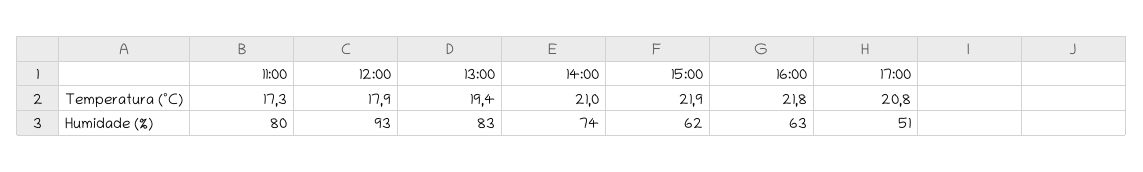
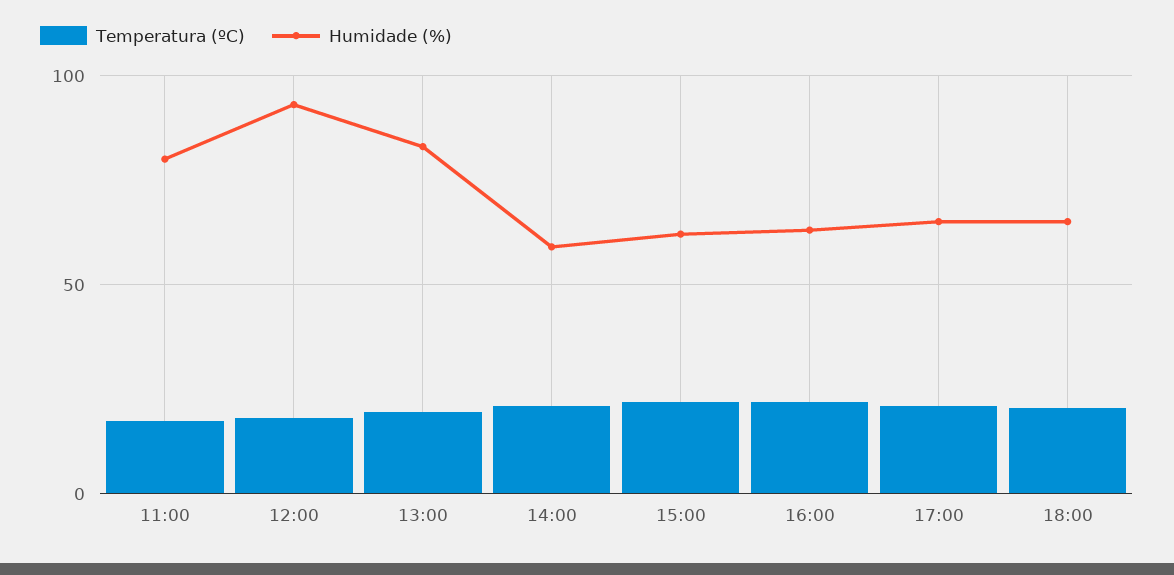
Humidade (%), 14:00: 74 -> 60
Humidade (%), 17:00: 51 -> 65
Temperatura (ºC), 18:00: none -> 20
Humidade (%), 18:00: none -> 65

